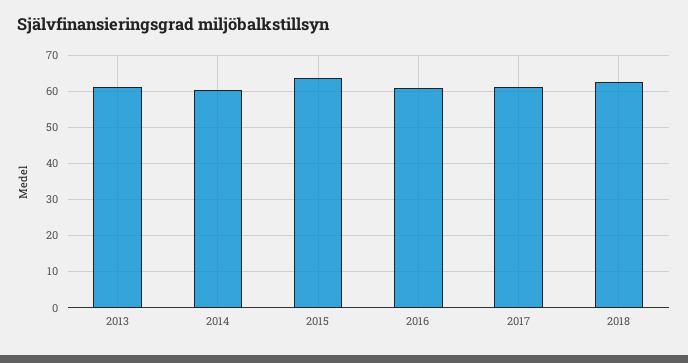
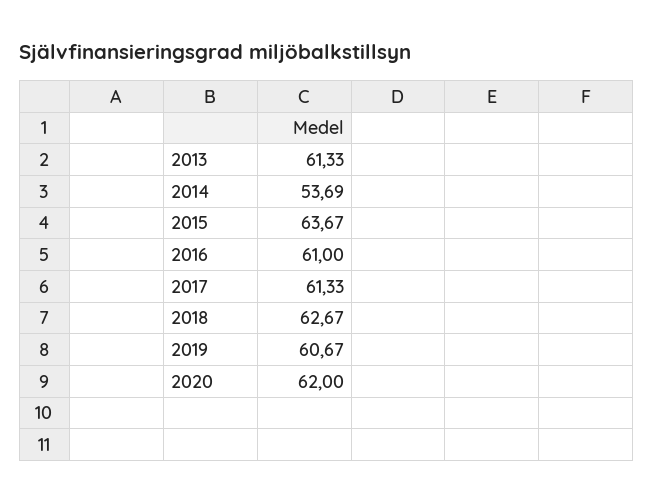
2014: 60 -> 53.69
2019: none -> 60.67
2020: none -> 62

